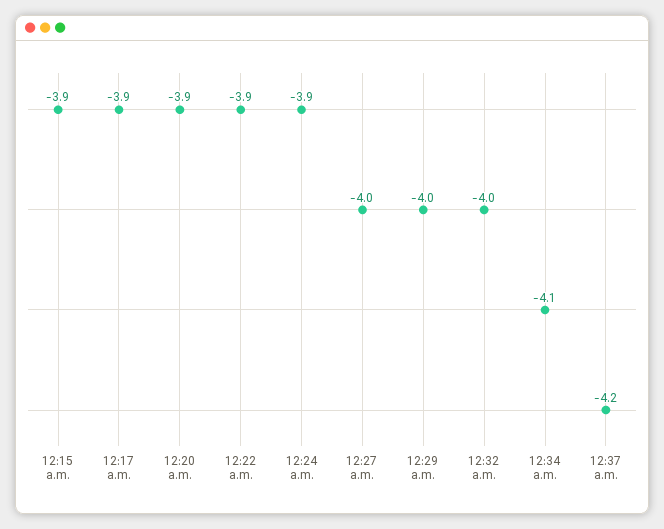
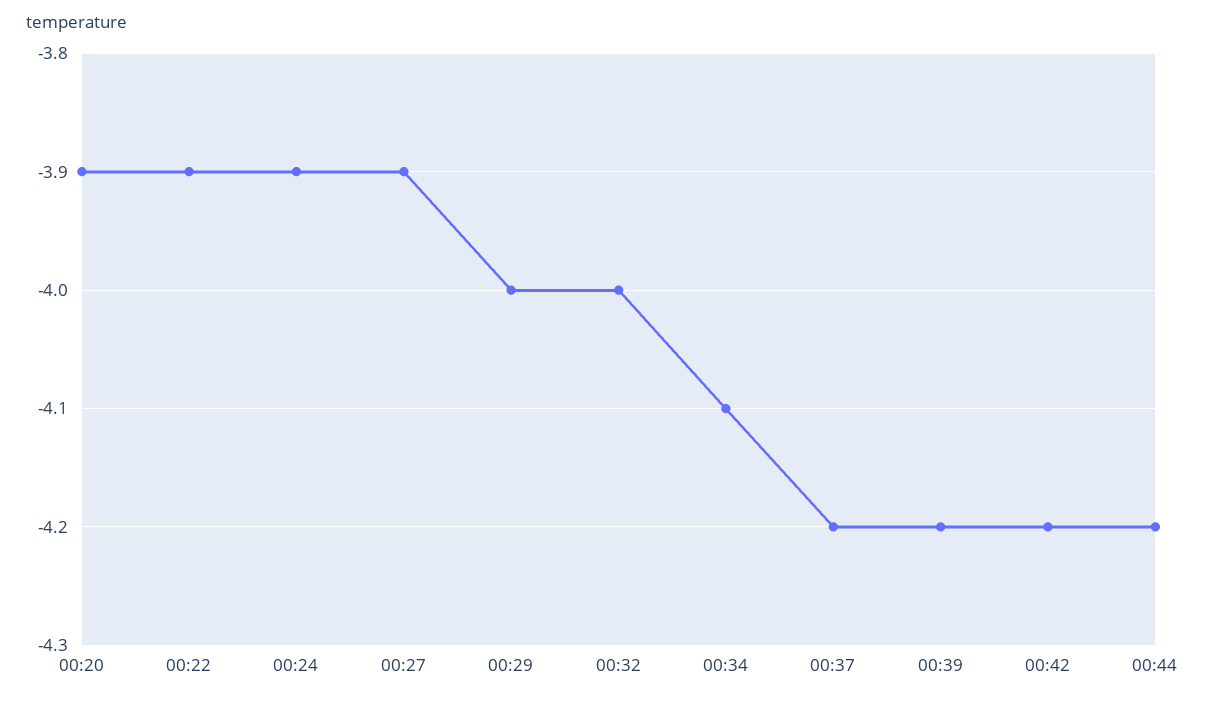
12:15 a.m.: -3.9 -> none
12:17 a.m.: -3.9 -> none
12:27 a.m.: -4 -> -3.9
00:39: none -> -4.2
00:42: none -> -4.2
00:44: none -> -4.2

